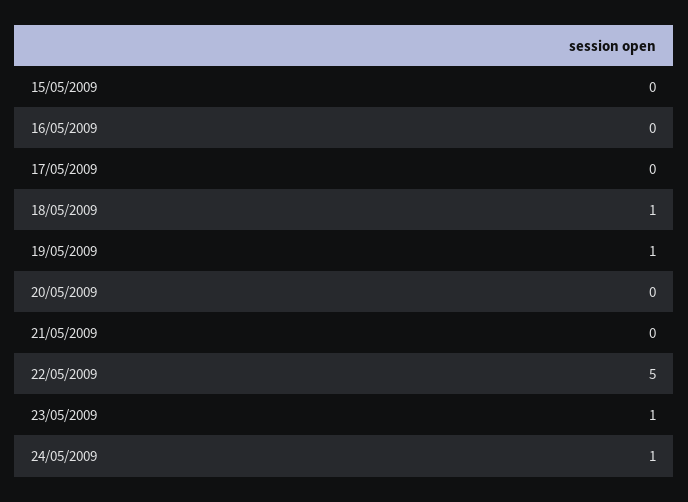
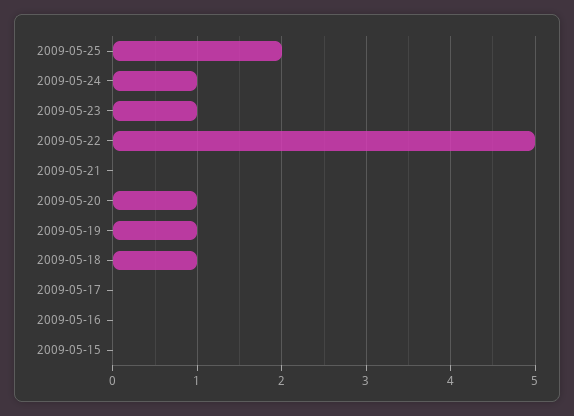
20/05/2009: 0 -> 1
2009-05-25: none -> 2

